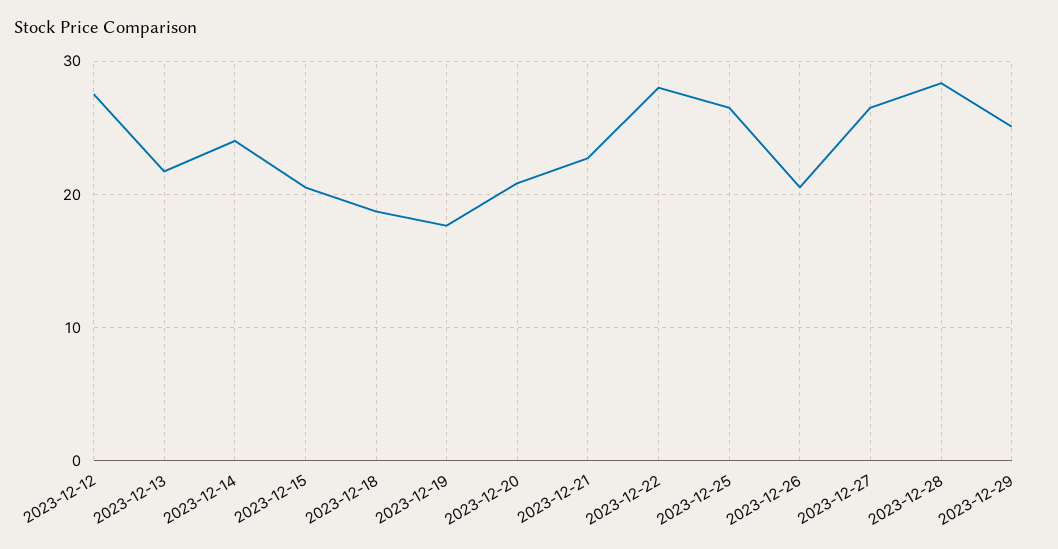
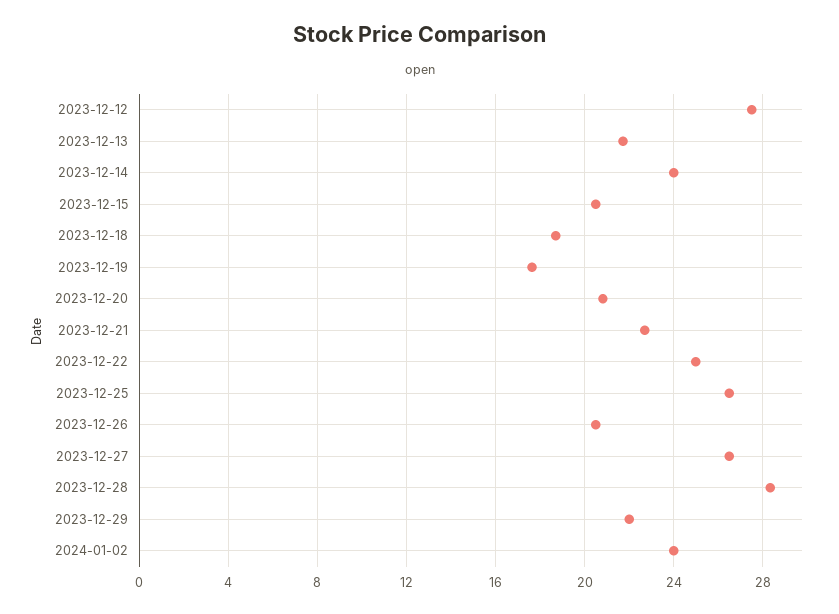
2023-12-22: 28 -> 25
2023-12-29: 25 -> 22
2024-01-02: none -> 24

